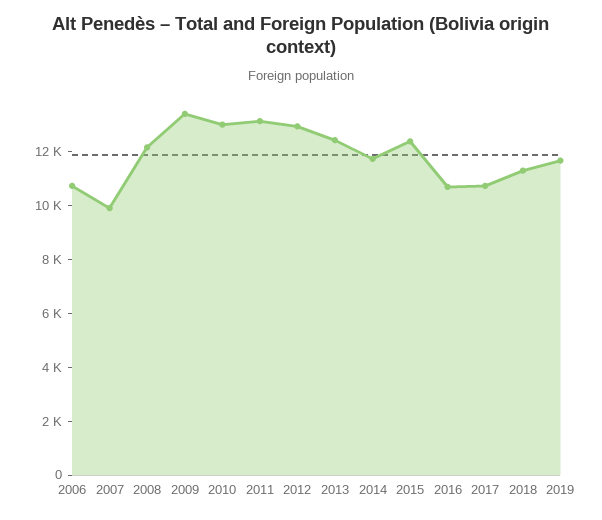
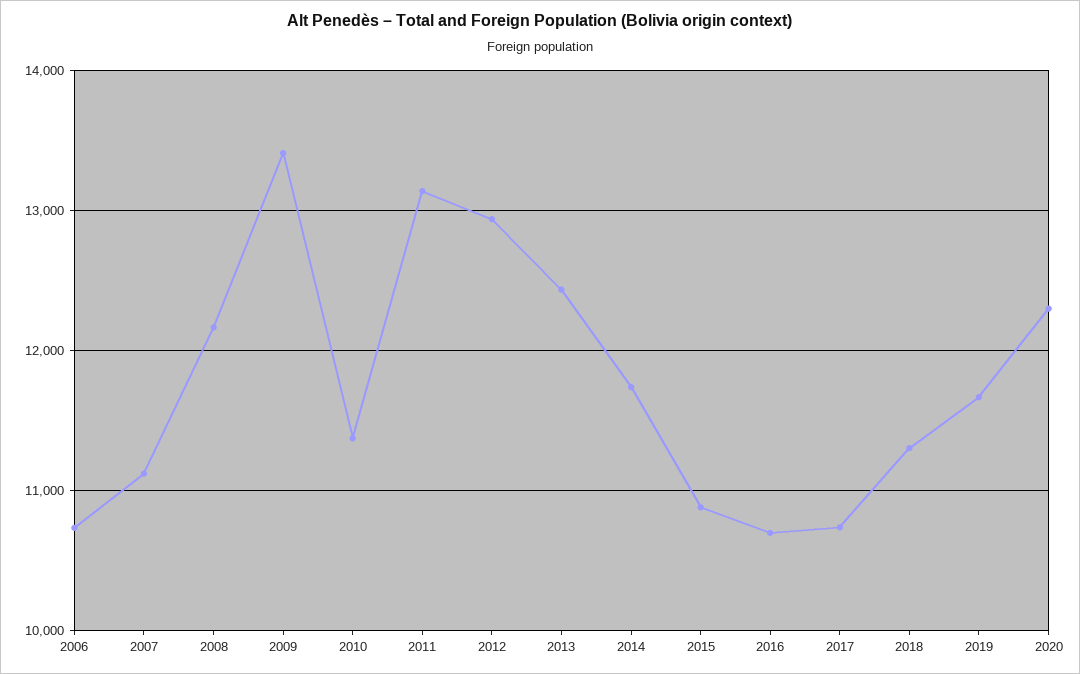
2007: 10000 -> 11100
2010: 13000 -> 11400
2015: 12500 -> 10900
2020: none -> 12300

